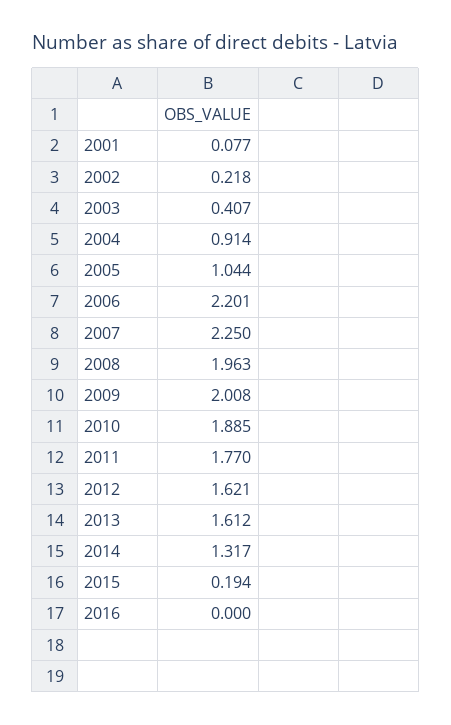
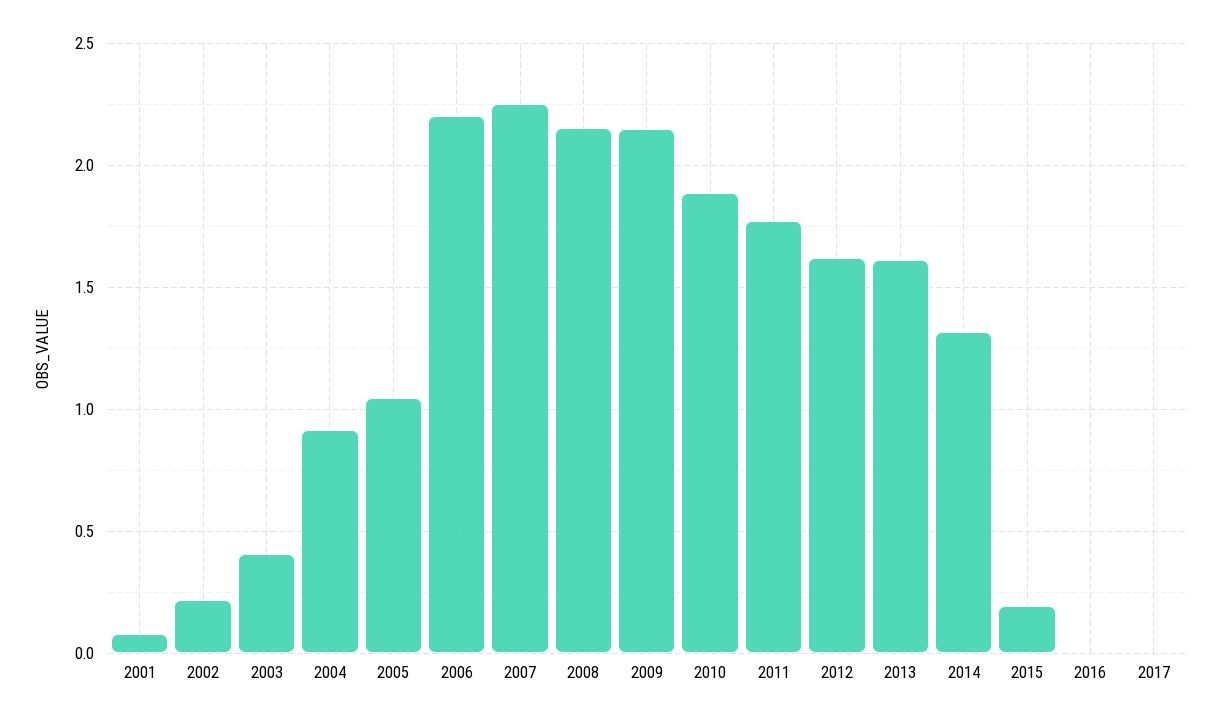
2008: 1.963 -> 2.15
2009: 2.008 -> 2.15
2017: none -> 0

